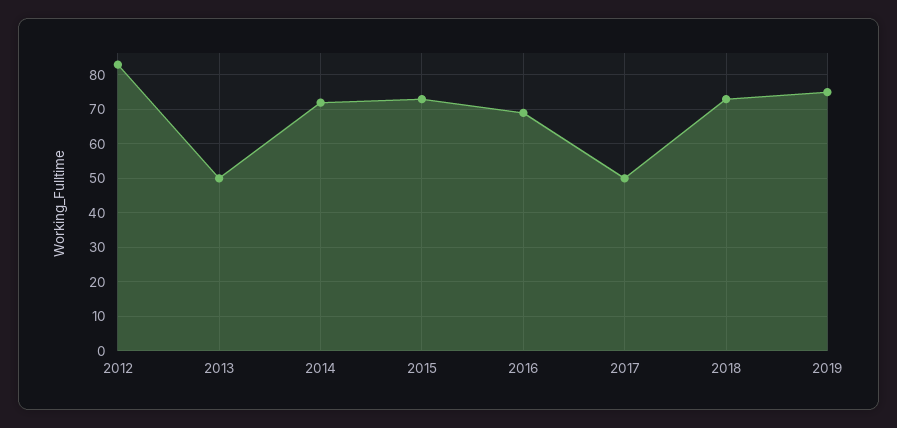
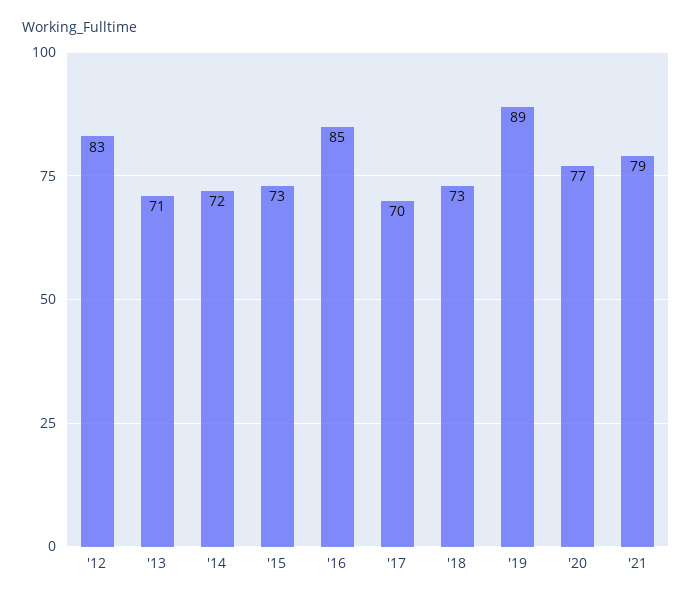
2013: 50 -> 71
2016: 70 -> 85
2017: 50 -> 70
2019: 75 -> 89
'20: none -> 77
'21: none -> 79

